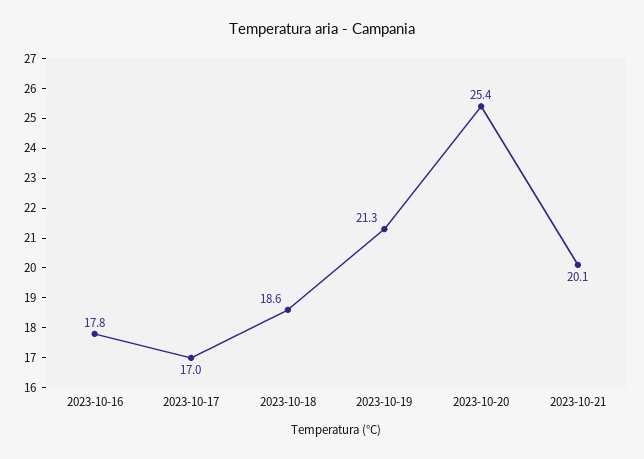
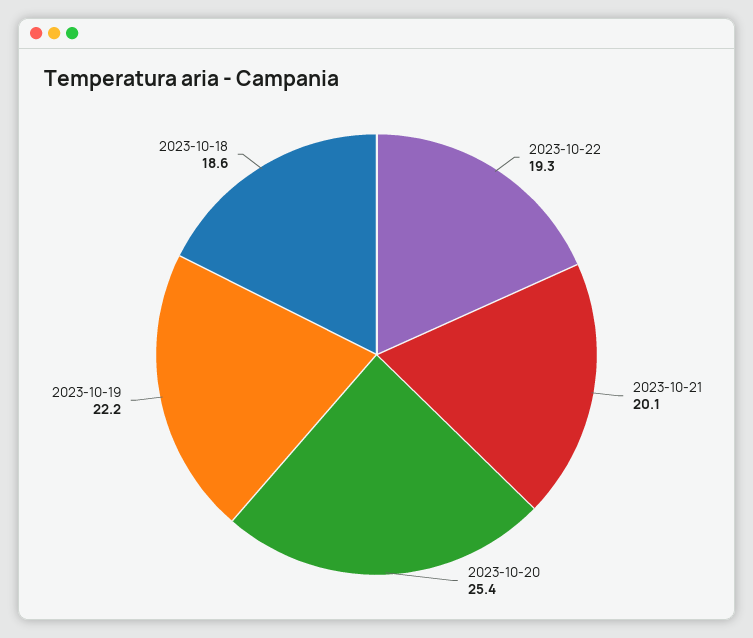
2023-10-16: 17.8 -> none
2023-10-17: 17 -> none
2023-10-19: 21.3 -> 22.2
2023-10-22: none -> 19.3

